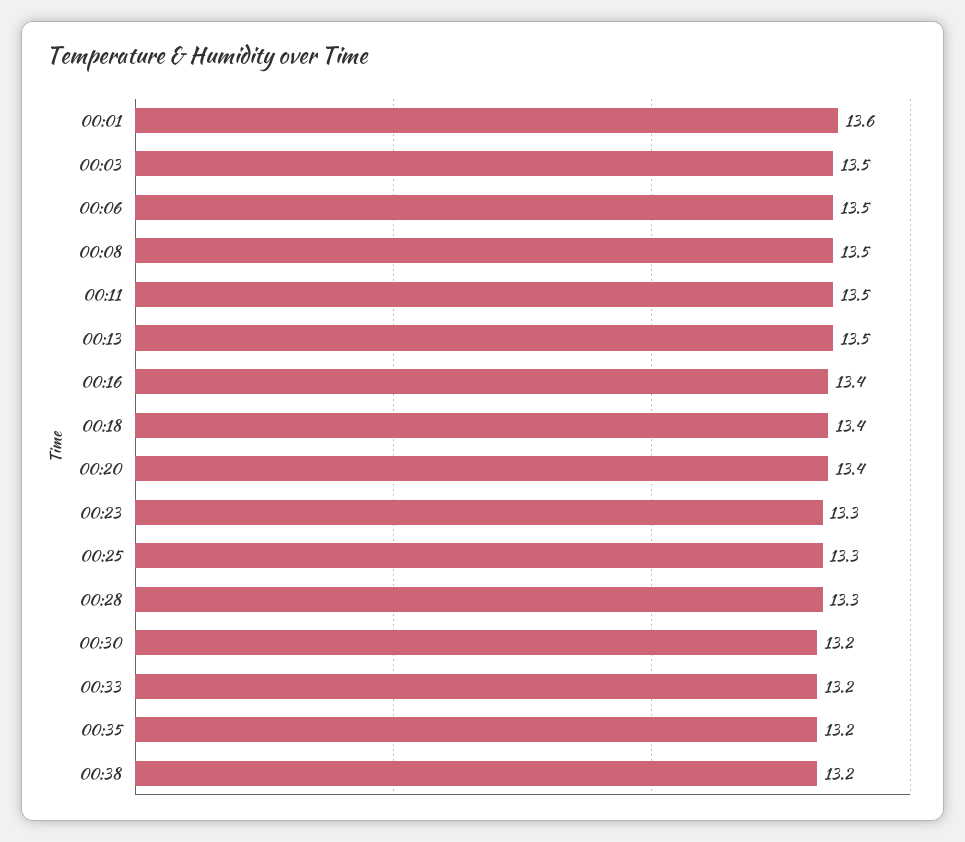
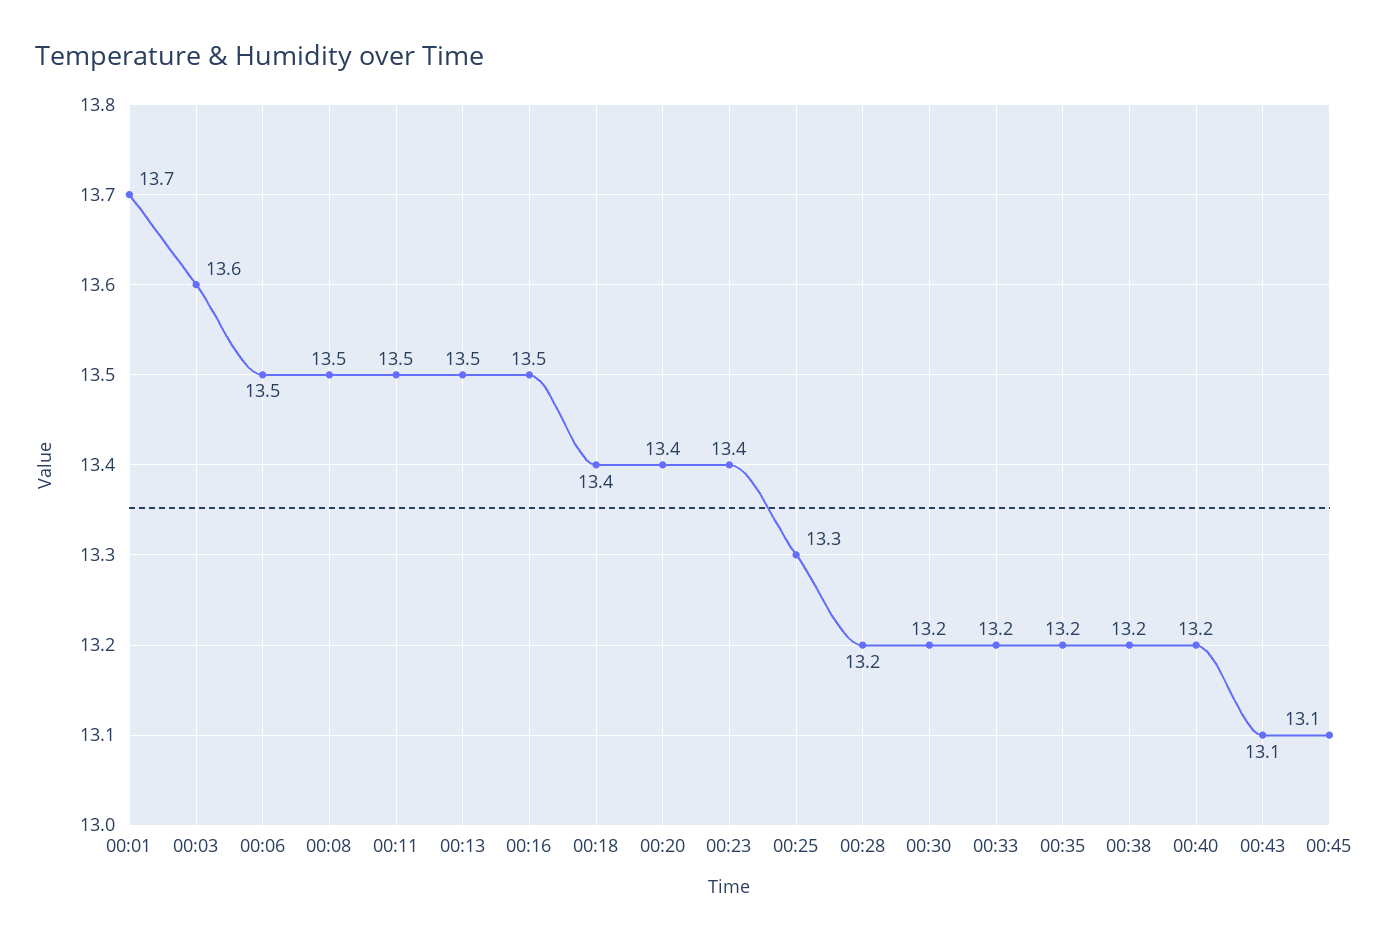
00:01: 13.6 -> 13.7
00:03: 13.5 -> 13.6
00:16: 13.4 -> 13.5
00:23: 13.3 -> 13.4
00:28: 13.3 -> 13.2
00:40: none -> 13.2
00:43: none -> 13.1
00:45: none -> 13.1

